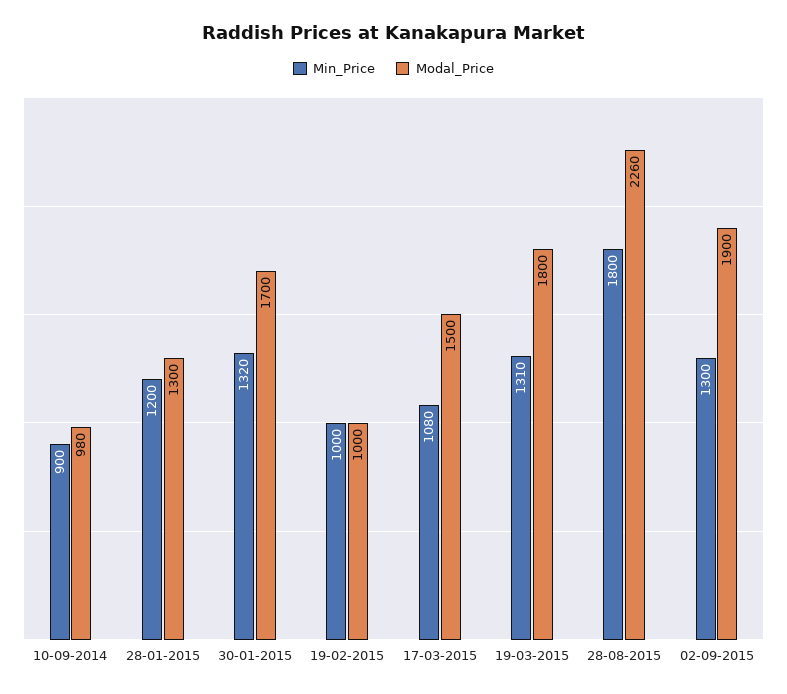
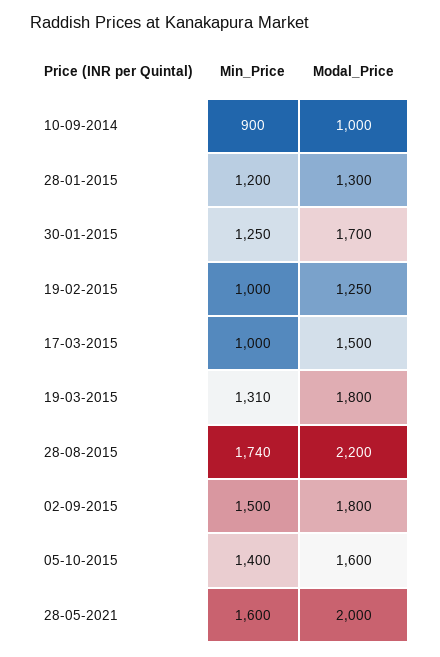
Modal_Price, 10-09-2014: 980 -> 1000
Min_Price, 30-01-2015: 1320 -> 1250
Modal_Price, 19-02-2015: 1000 -> 1250
Min_Price, 17-03-2015: 1080 -> 1000
Min_Price, 28-08-2015: 1800 -> 1740
Modal_Price, 28-08-2015: 2260 -> 2200
Min_Price, 02-09-2015: 1300 -> 1500
Modal_Price, 02-09-2015: 1900 -> 1800
Min_Price, 05-10-2015: none -> 1400
Modal_Price, 05-10-2015: none -> 1600
Min_Price, 28-05-2021: none -> 1600
Modal_Price, 28-05-2021: none -> 2000

